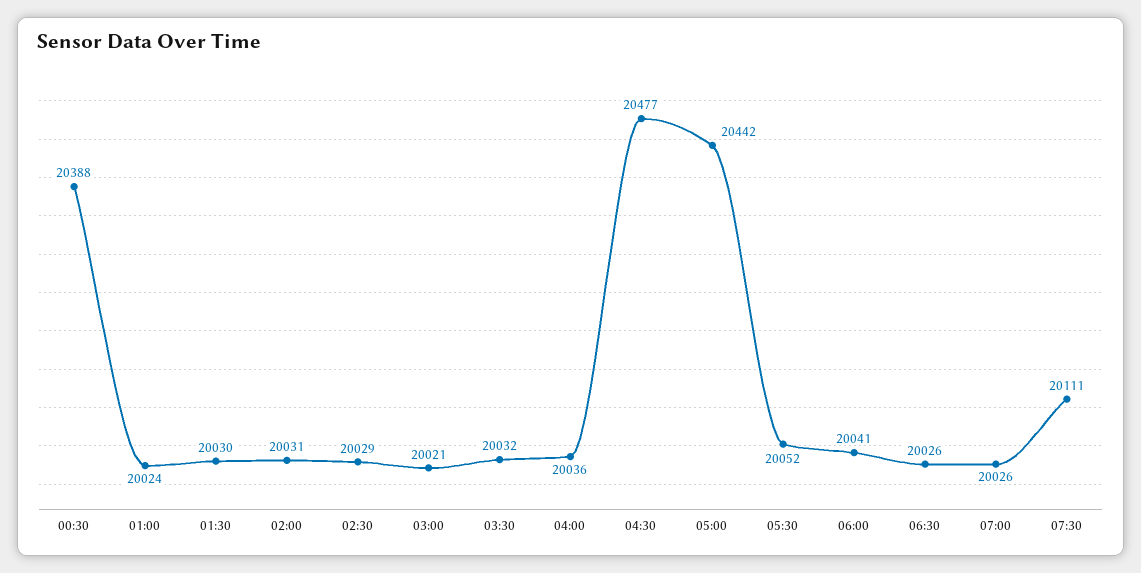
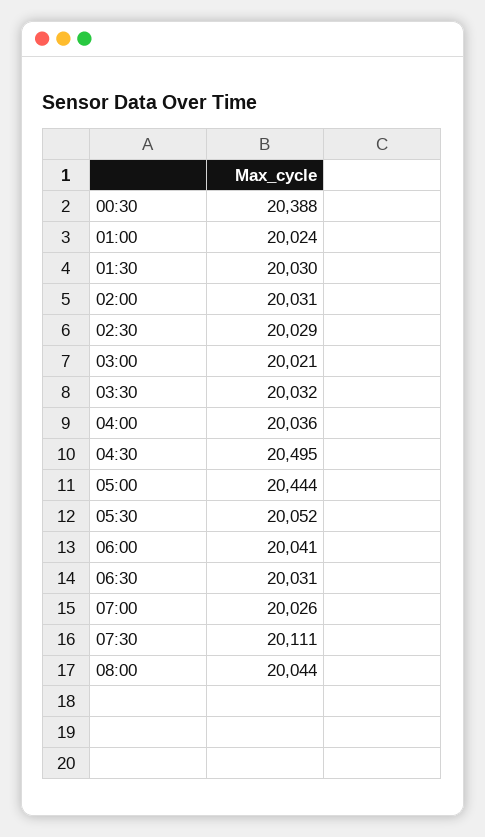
04:30: 20477 -> 20495
05:00: 20442 -> 20444
06:30: 20026 -> 20031
08:00: none -> 20044

